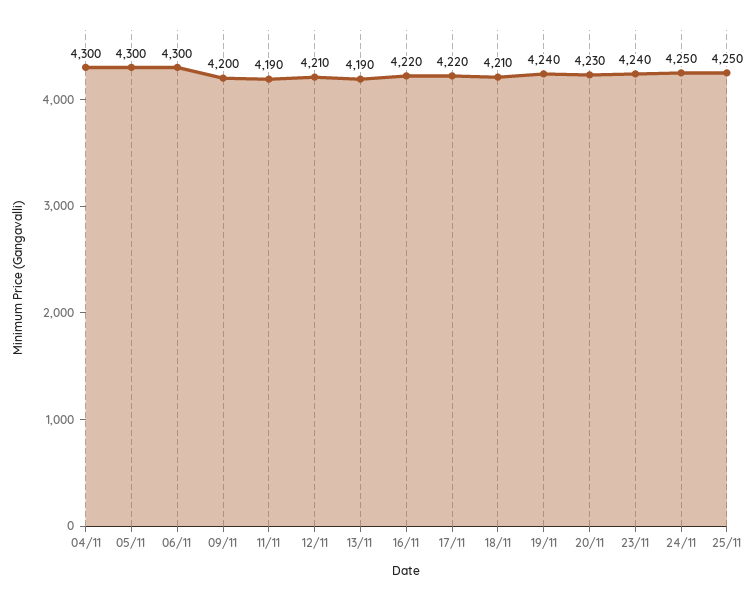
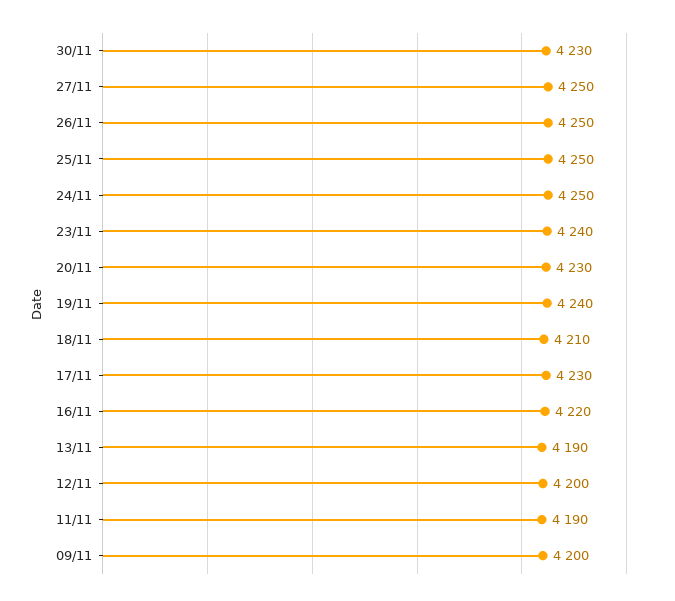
04/11: 4300 -> none
05/11: 4300 -> none
06/11: 4300 -> none
12/11: 4210 -> 4200
17/11: 4220 -> 4230
30/11: none -> 4230
27/11: none -> 4250
26/11: none -> 4250

